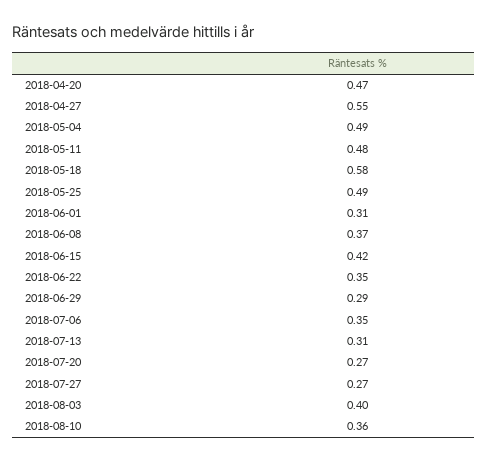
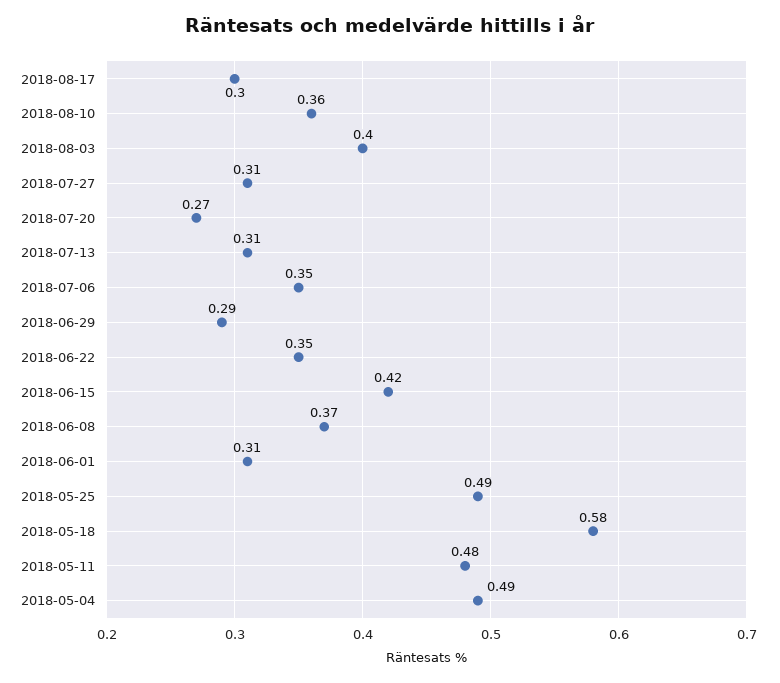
2018-04-20: 0.47 -> none
2018-04-27: 0.55 -> none
2018-07-27: 0.27 -> 0.31
2018-08-17: none -> 0.3

